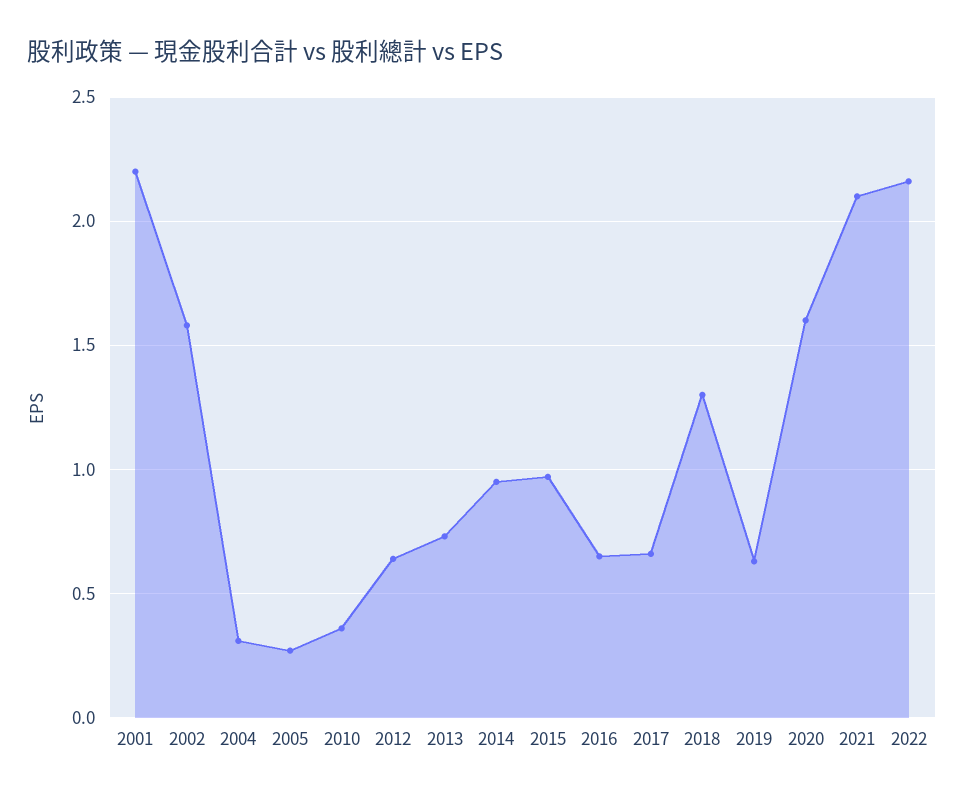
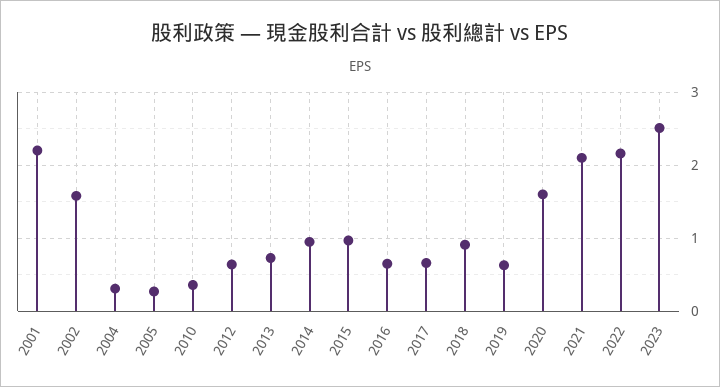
2018: 1.3 -> 0.9
2023: none -> 2.5

